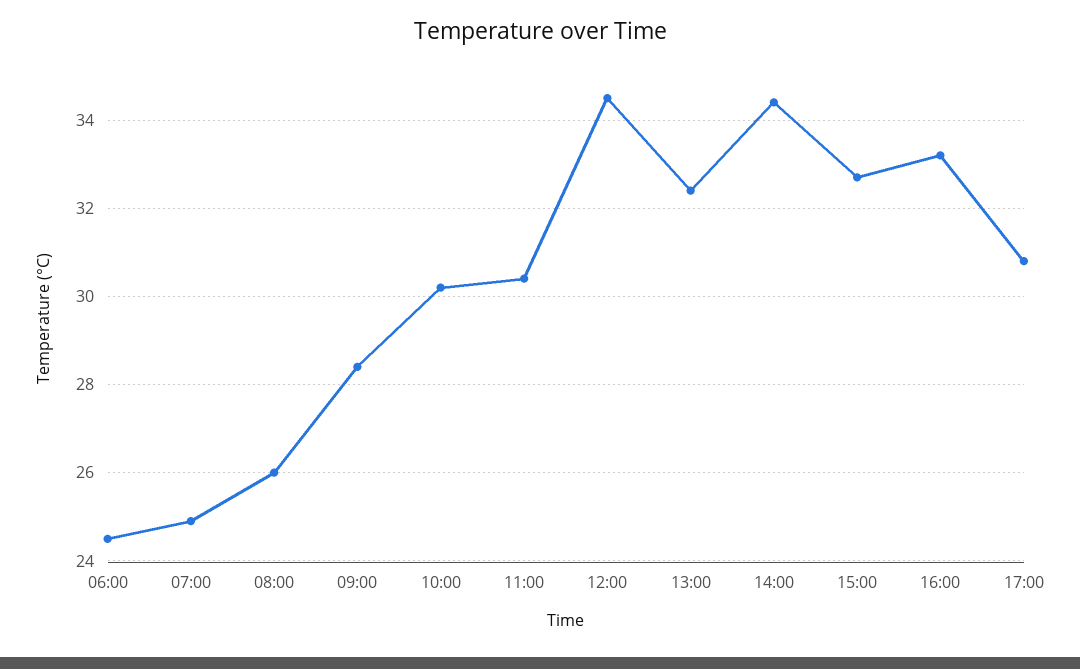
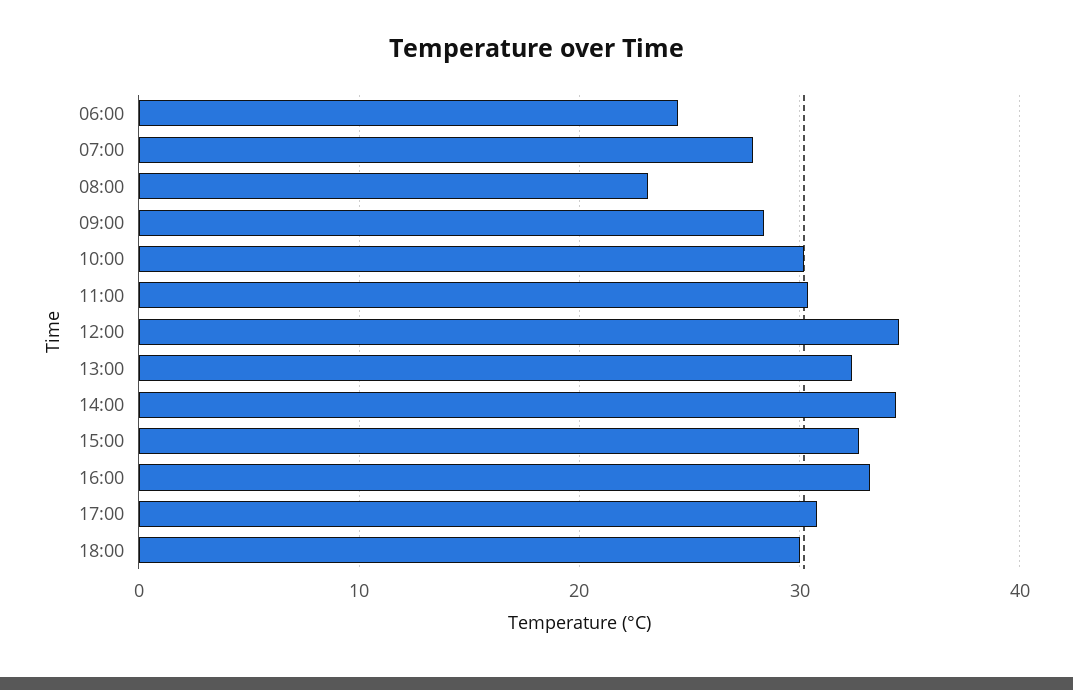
07:00: 25 -> 28
08:00: 26 -> 23
18:00: none -> 30

